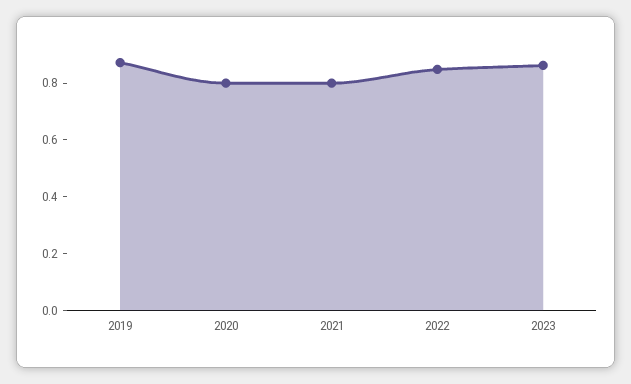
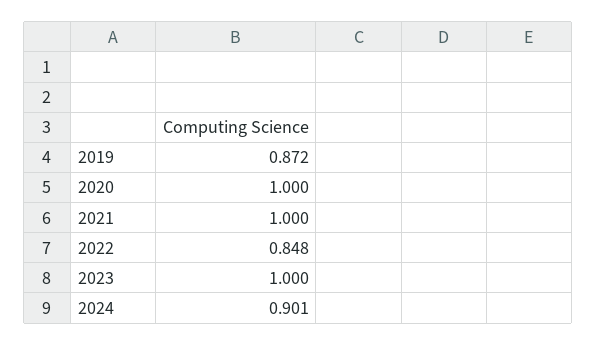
2020: 0.8 -> 1
2021: 0.8 -> 1
2023: 0.85 -> 1
2024: none -> 0.901

